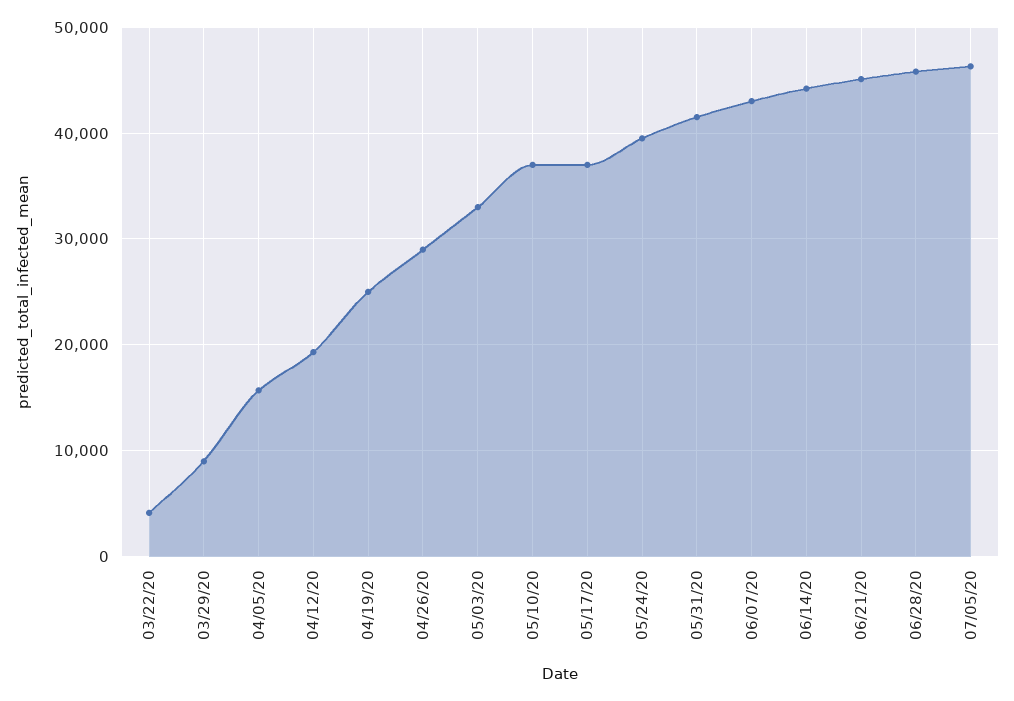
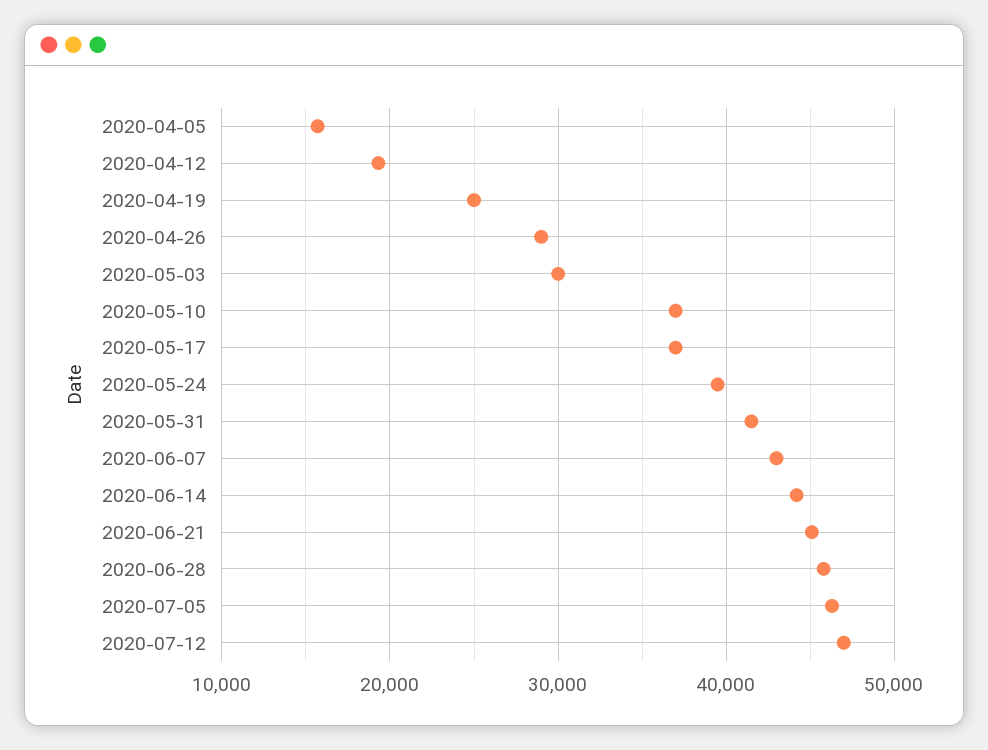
03/22/20: 4000 -> none
03/29/20: 9000 -> none
05/03/20: 33000 -> 30000
2020-07-12: none -> 47000

